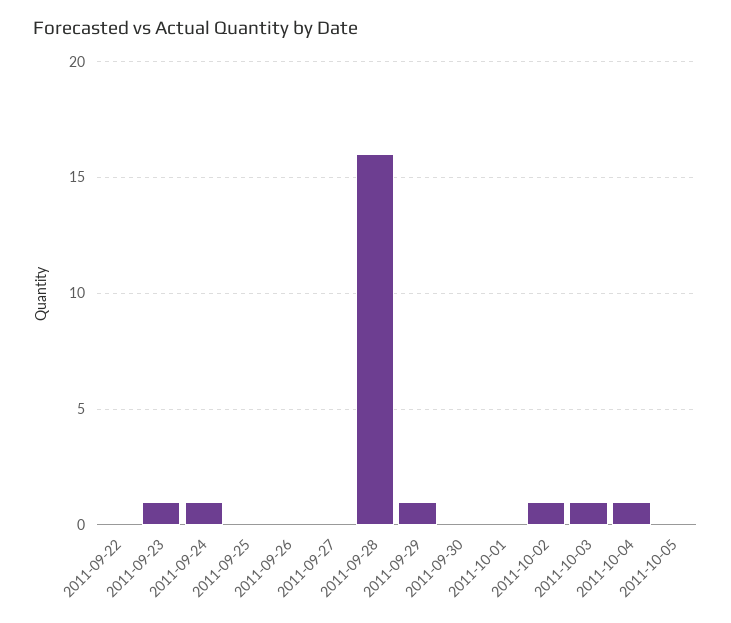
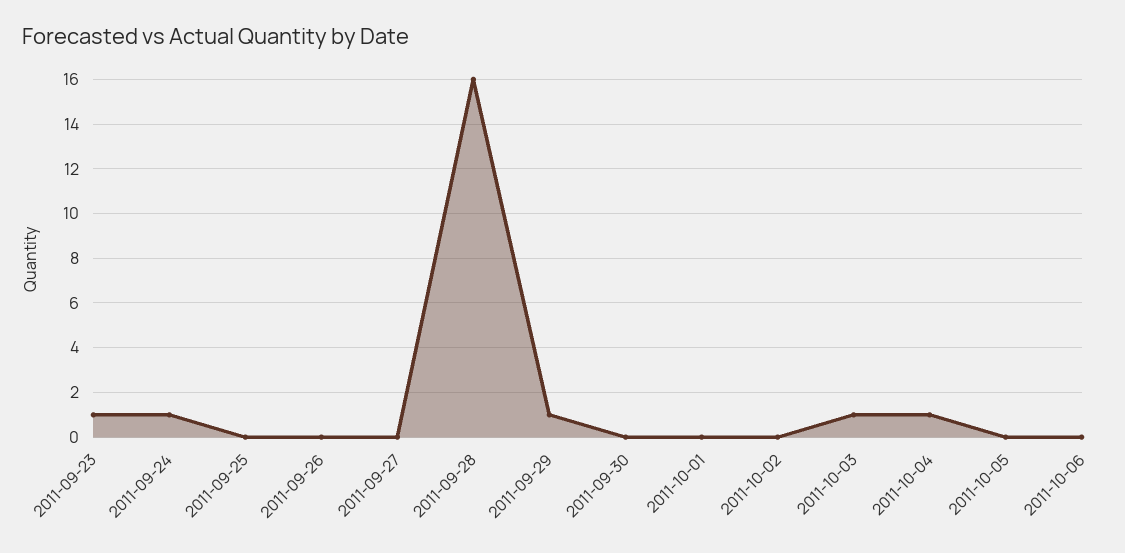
2011-09-22: 0 -> none
2011-10-02: 1 -> 0
2011-10-06: none -> 0

